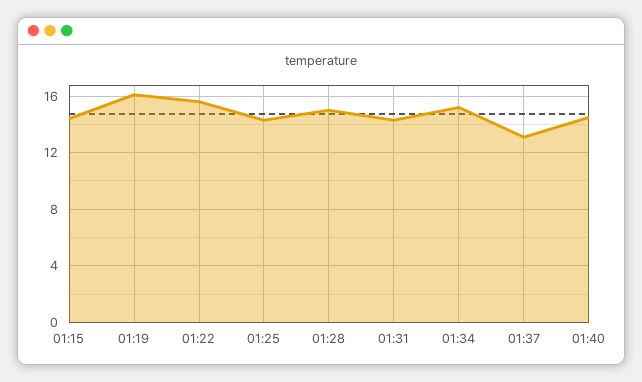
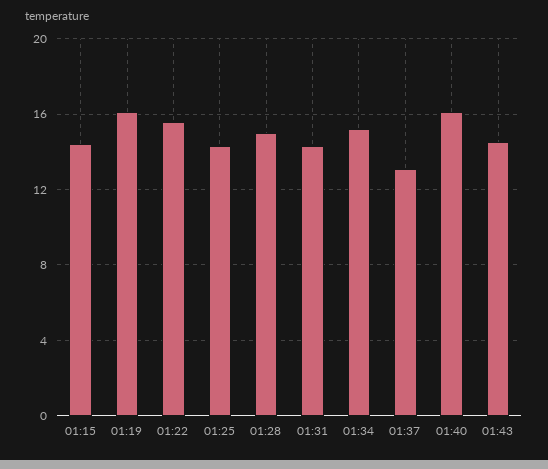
01:40: 14.5 -> 16
01:43: none -> 14.5

